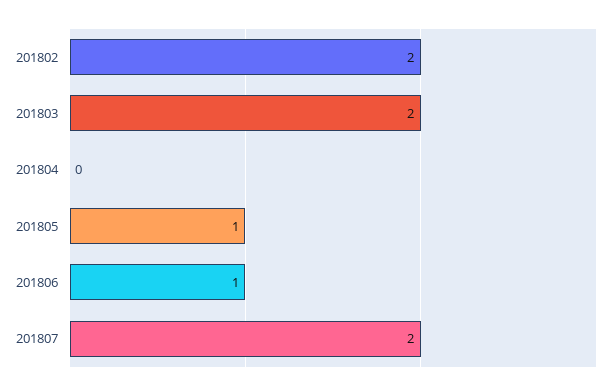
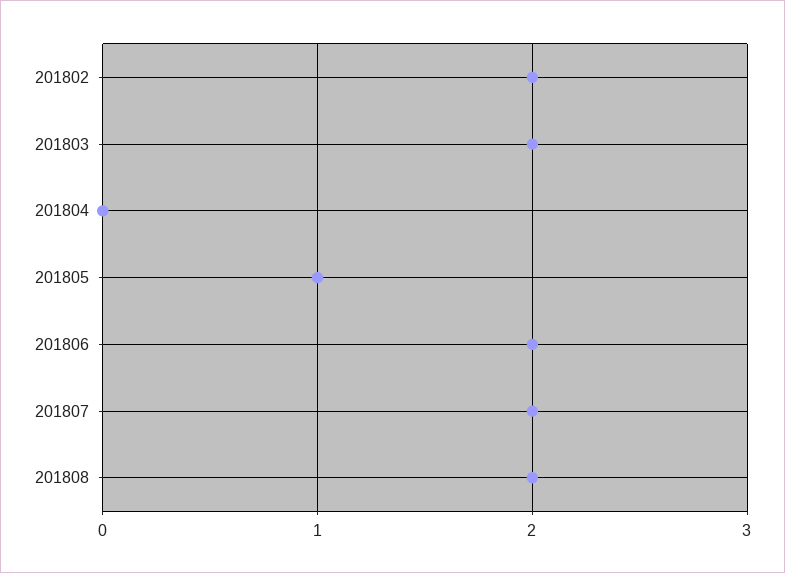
201806: 1 -> 2
201808: none -> 2

